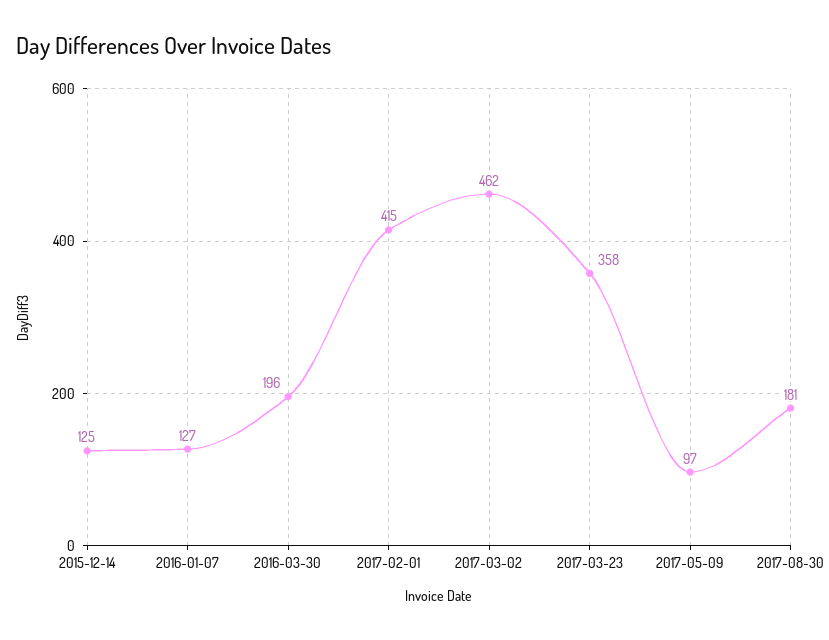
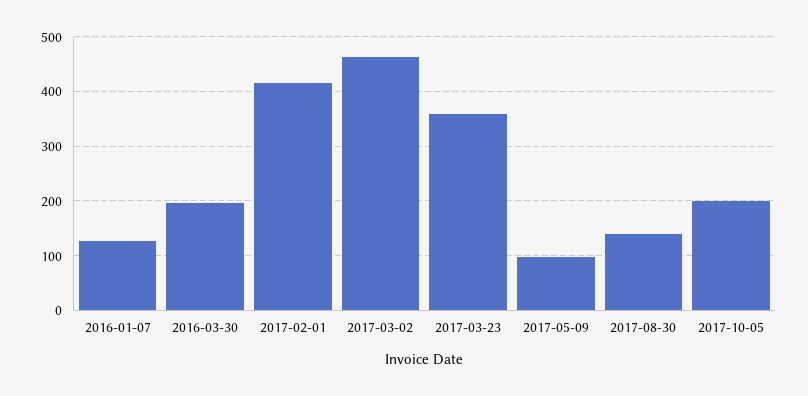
2015-12-14: 125 -> none
2017-08-30: 181 -> 140
2017-10-05: none -> 200

